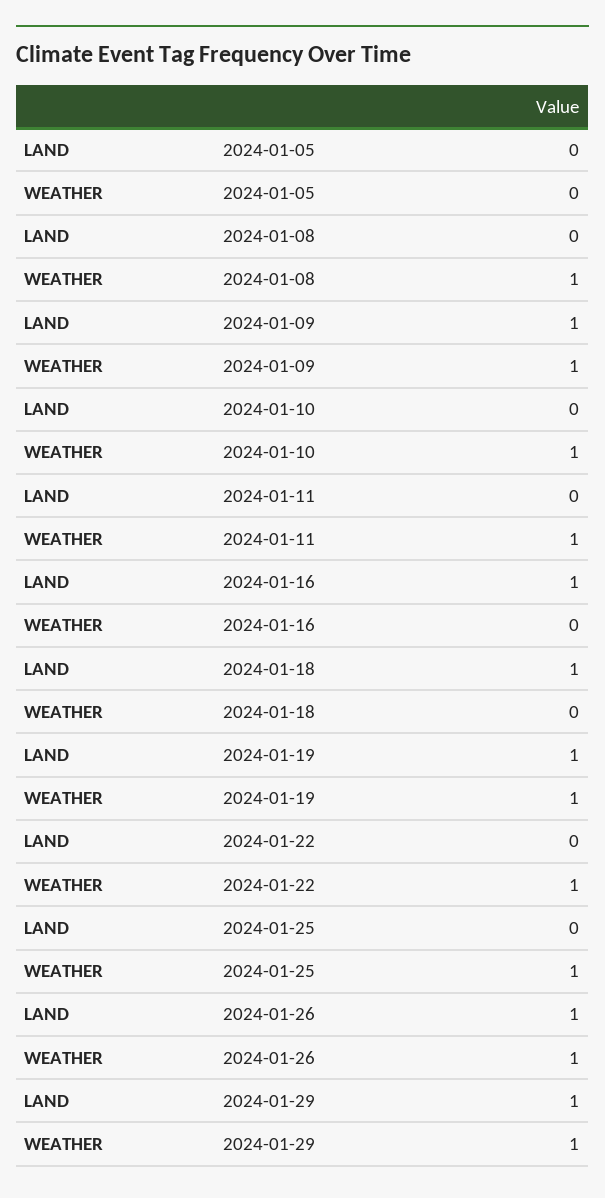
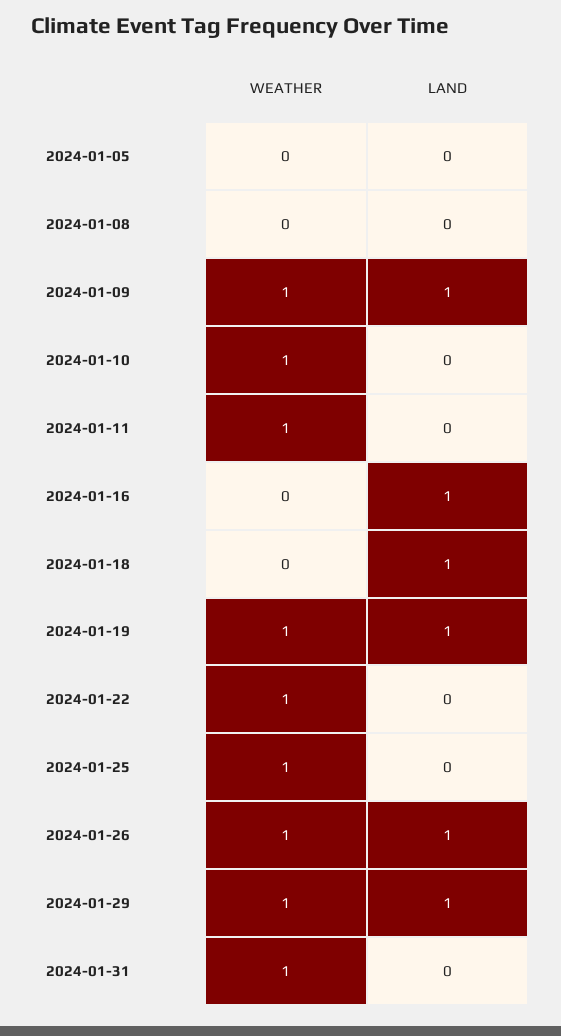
WEATHER, 2024-01-08: 1 -> 0
WEATHER, 2024-01-31: none -> 1
LAND, 2024-01-31: none -> 0

